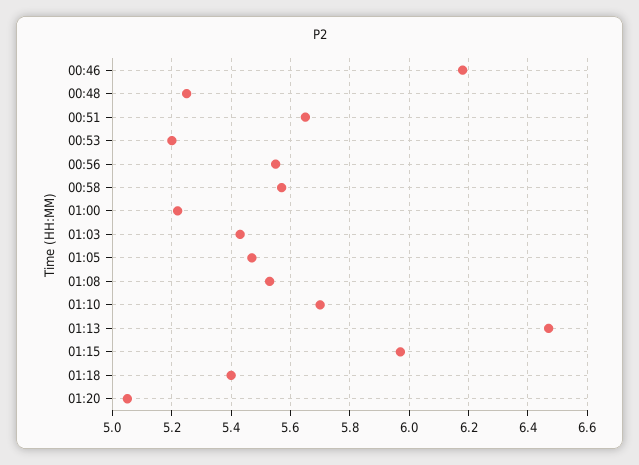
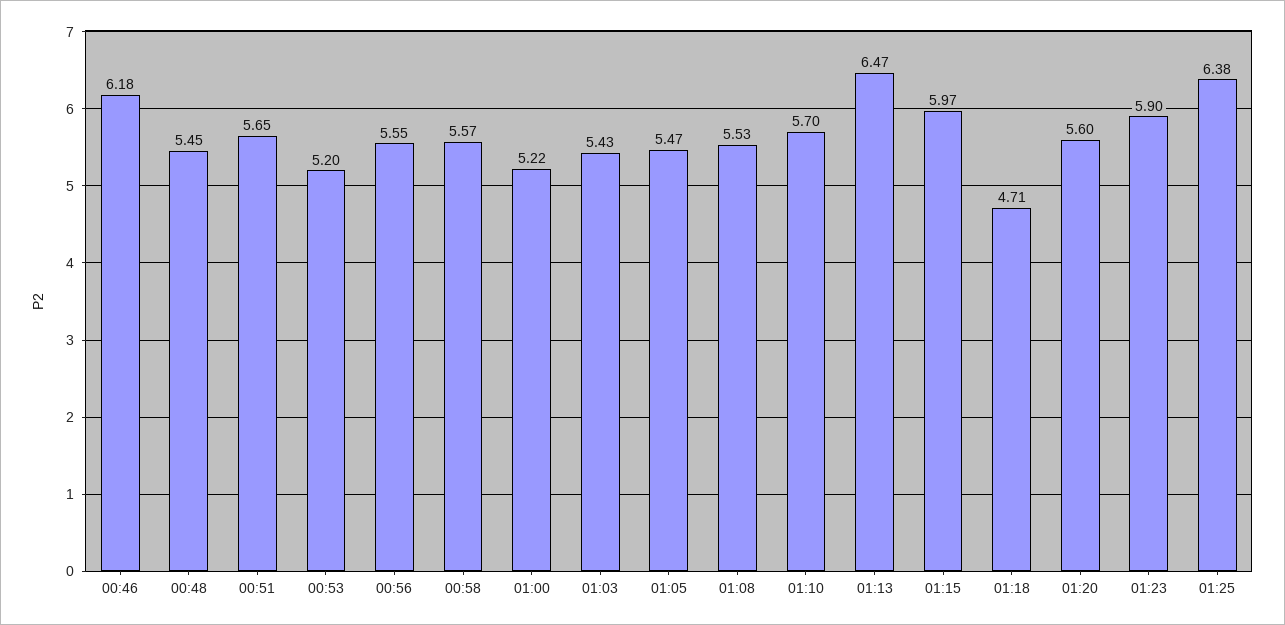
00:48: 5.25 -> 5.45
01:18: 5.4 -> 4.71
01:20: 5.05 -> 5.6
01:23: none -> 5.9
01:25: none -> 6.38

